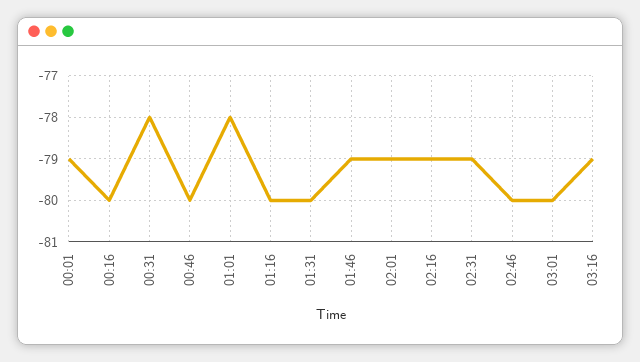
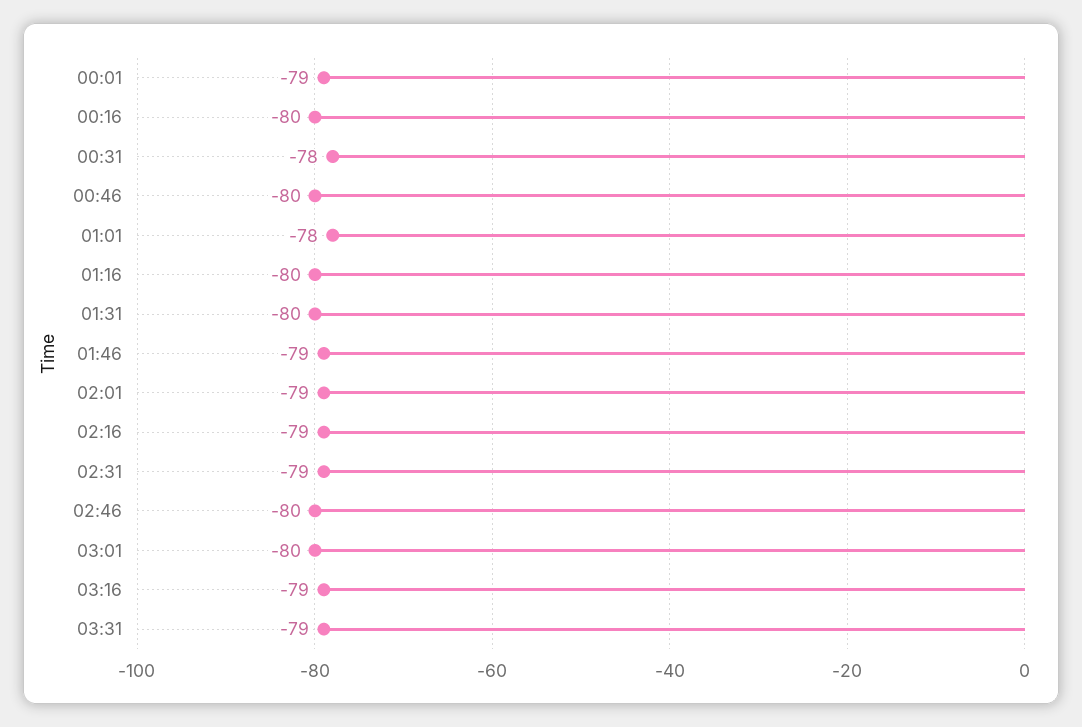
03:31: none -> -79

